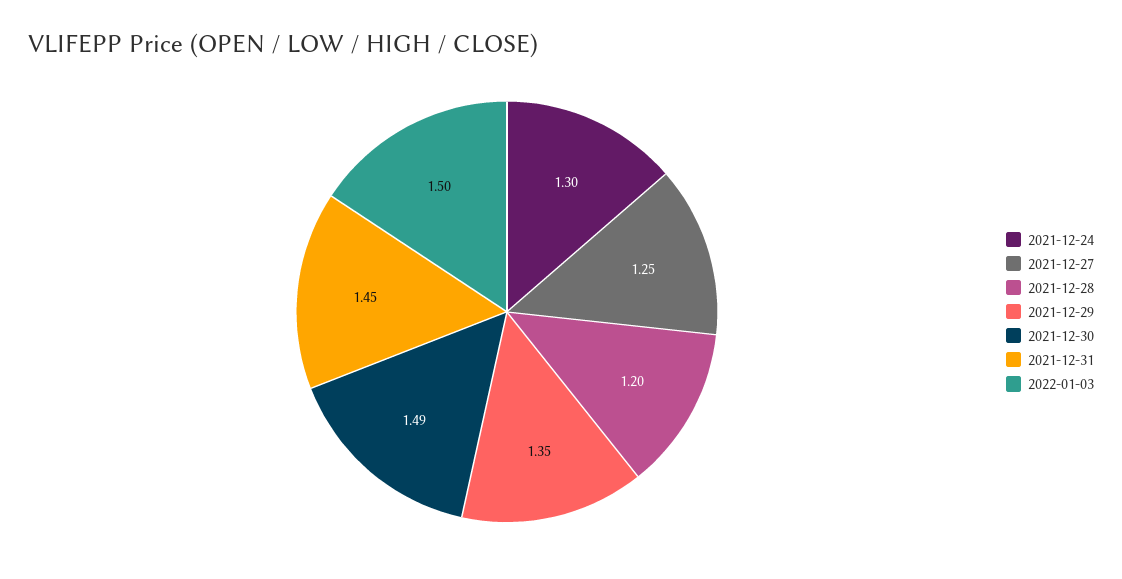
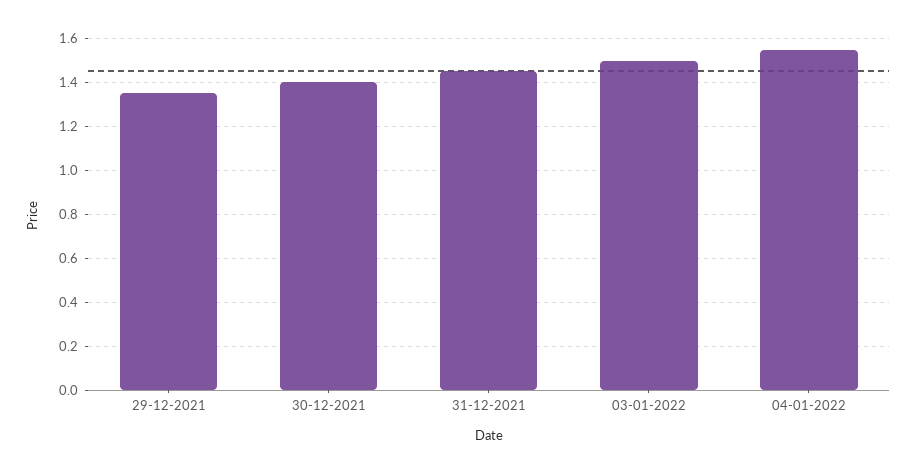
2021-12-24: 1.3 -> none
2021-12-27: 1.25 -> none
2021-12-28: 1.2 -> none
2021-12-30: 1.49 -> 1.4
04-01-2022: none -> 1.55

